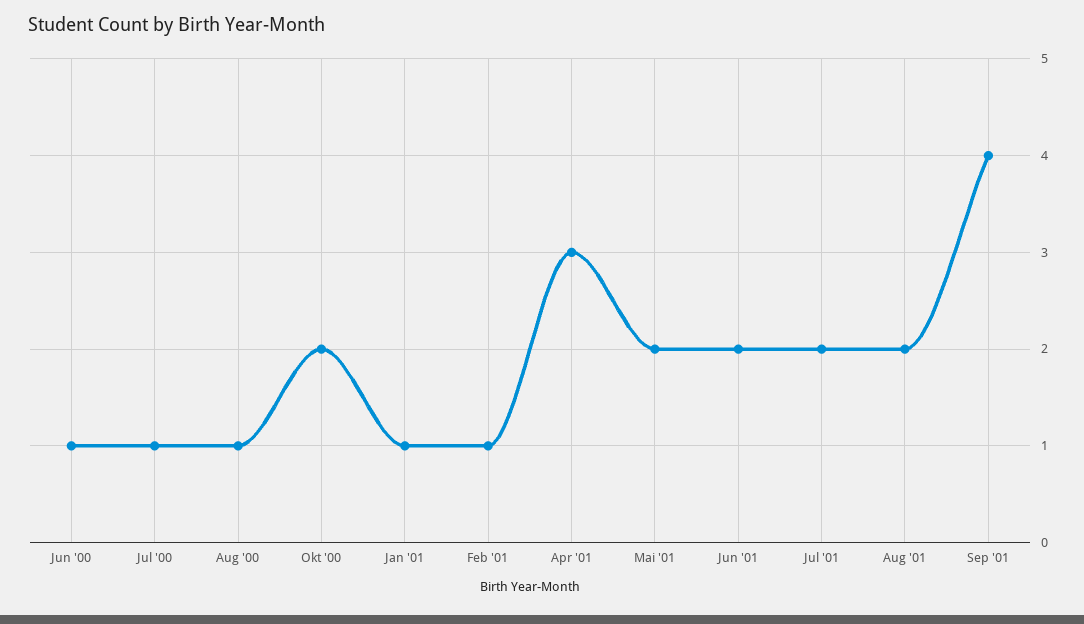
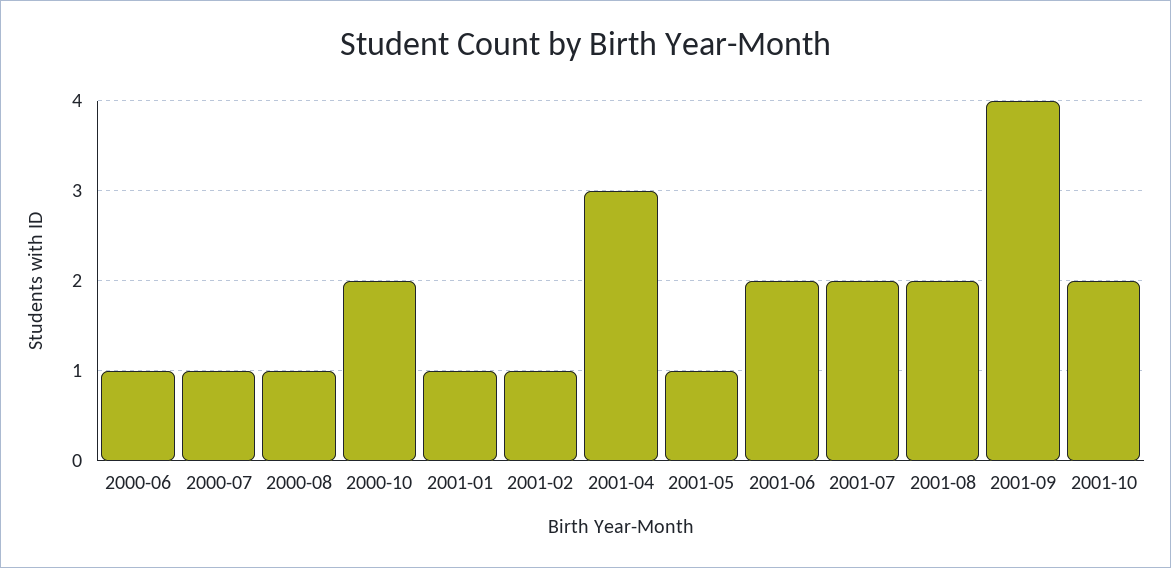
Mai '01: 2 -> 1
2001-10: none -> 2

